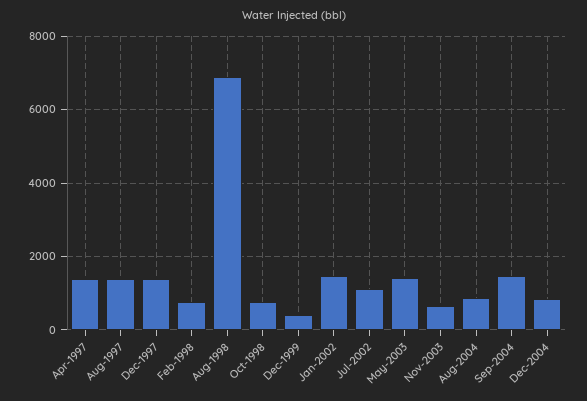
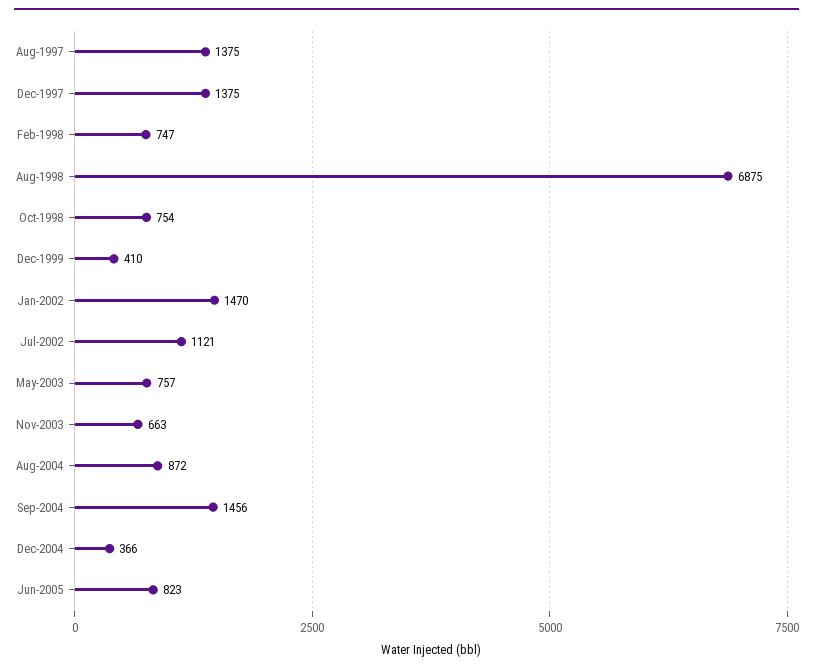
Apr-1997: 1400 -> none
May-2003: 1400 -> 757
Dec-2004: 800 -> 366
Jun-2005: none -> 823

